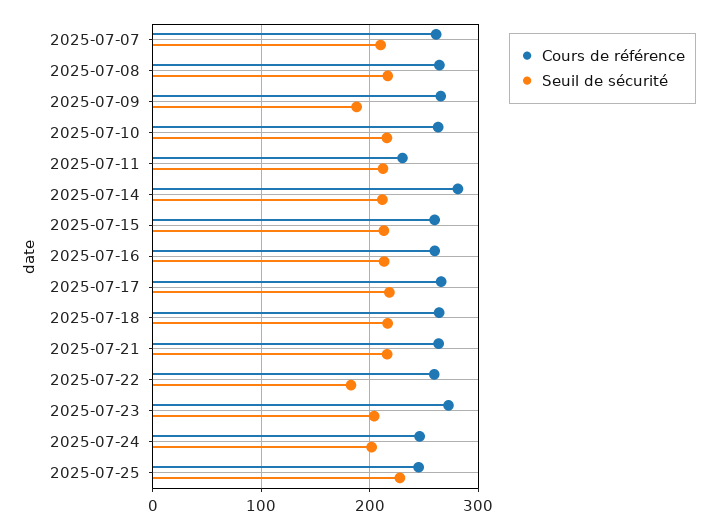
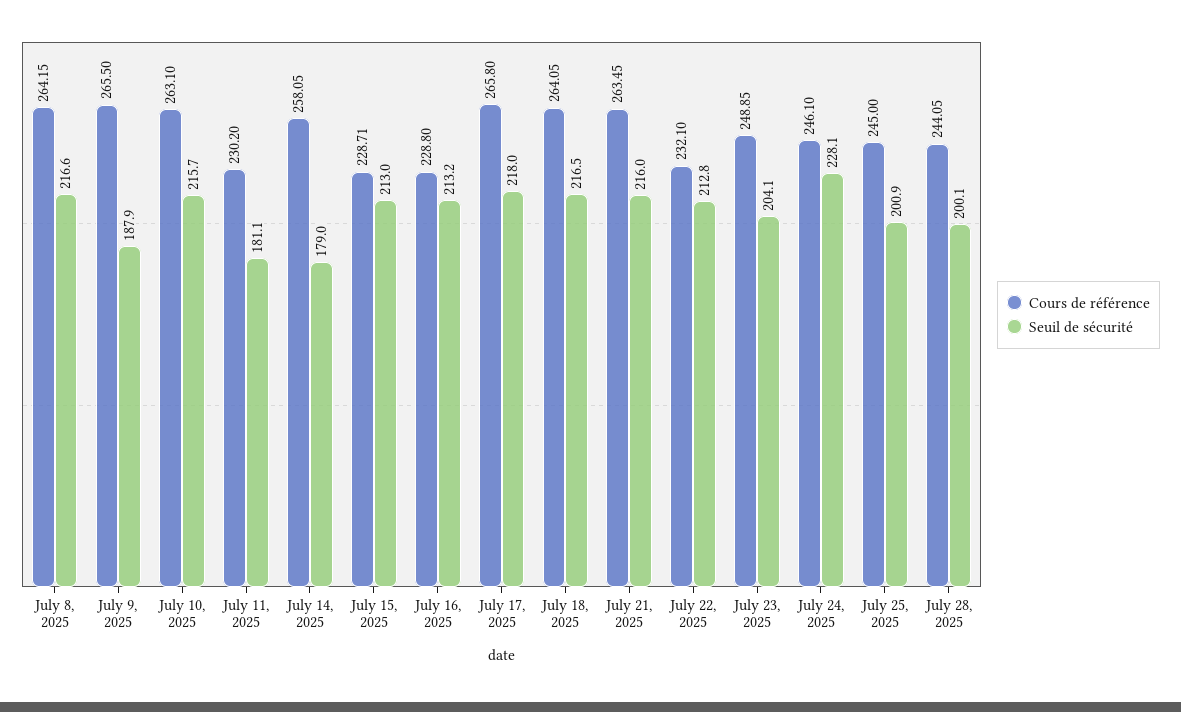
Cours de référence, 2025-07-07: 260 -> none
Seuil de sécurité, 2025-07-07: 210 -> none
Seuil de sécurité, 2025-07-11: 210 -> 181.1
Cours de référence, 2025-07-14: 280 -> 258.05
Seuil de sécurité, 2025-07-14: 210 -> 179
Cours de référence, 2025-07-15: 260 -> 228.71
Cours de référence, 2025-07-16: 260 -> 228.8
Cours de référence, 2025-07-22: 260 -> 232.1
Seuil de sécurité, 2025-07-22: 180 -> 212.8
Cours de référence, 2025-07-23: 270 -> 248.85
Seuil de sécurité, 2025-07-24: 200 -> 228.1
Seuil de sécurité, 2025-07-25: 230 -> 200.9
Cours de référence, July 28, 2025: none -> 244.05
Seuil de sécurité, July 28, 2025: none -> 200.1

